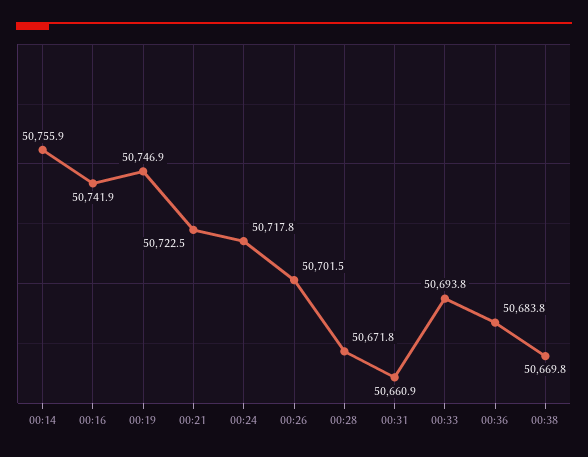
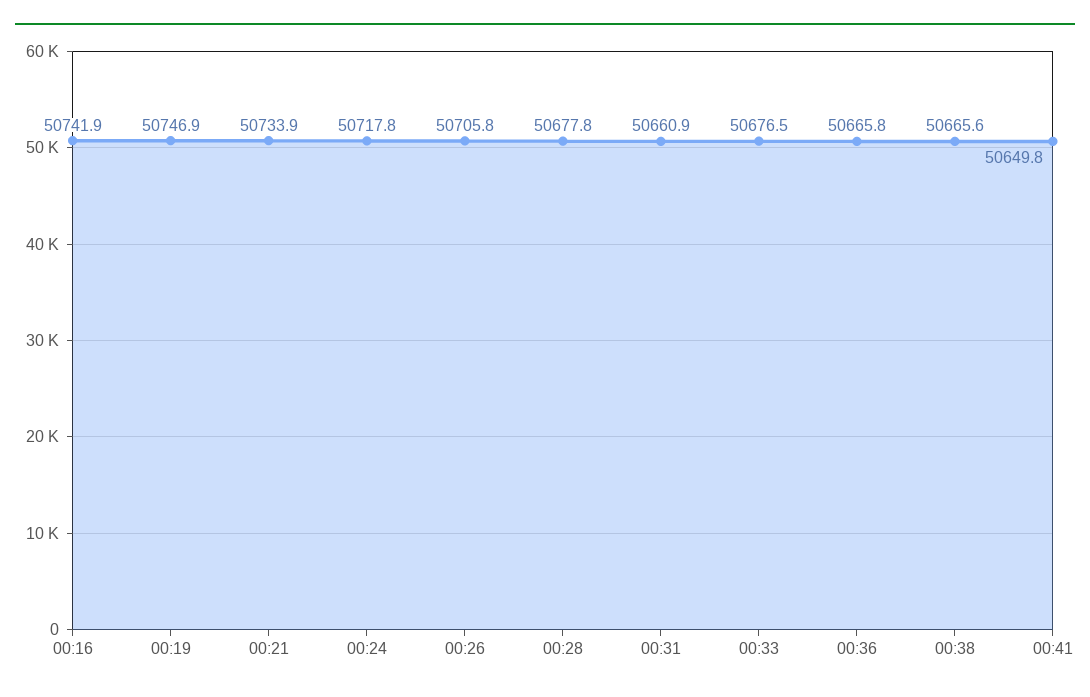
00:14: 50755.9 -> none
00:21: 50722.5 -> 50733.9
00:26: 50701.5 -> 50705.8
00:28: 50671.8 -> 50677.8
00:33: 50693.8 -> 50676.5
00:36: 50683.8 -> 50665.8
00:38: 50669.8 -> 50665.6
00:41: none -> 50649.8

